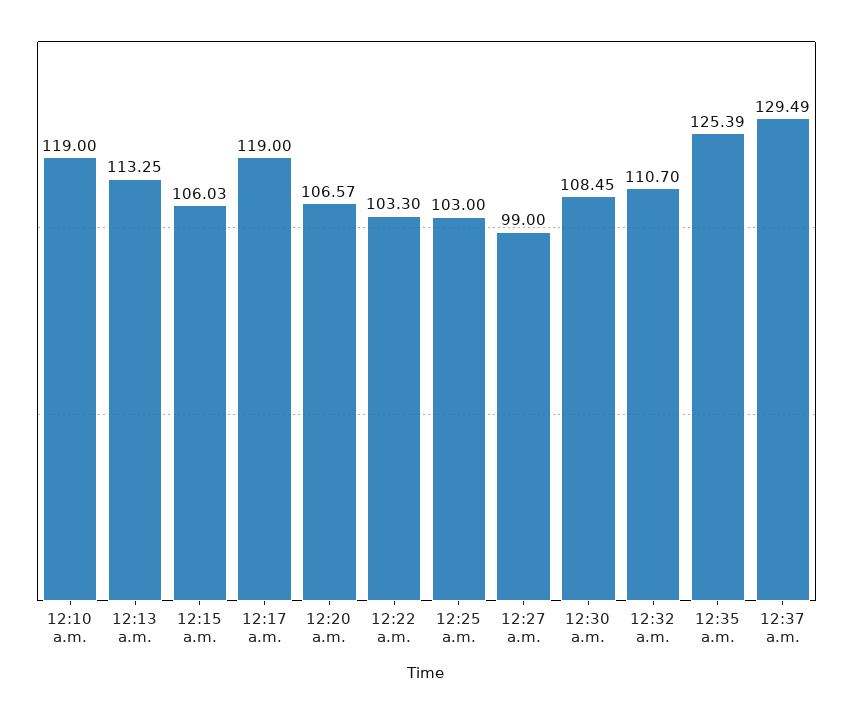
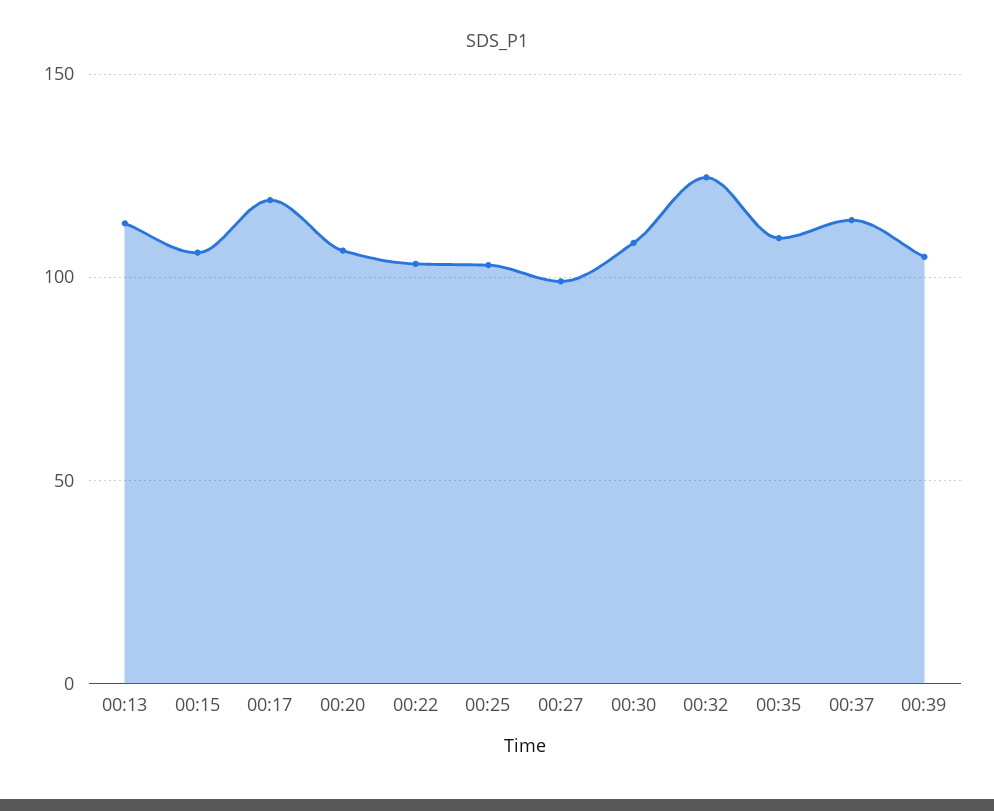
12:10 a.m.: 119 -> none
12:32 a.m.: 110.7 -> 125
12:35 a.m.: 125.39 -> 110
12:37 a.m.: 129.49 -> 115
00:39: none -> 105

